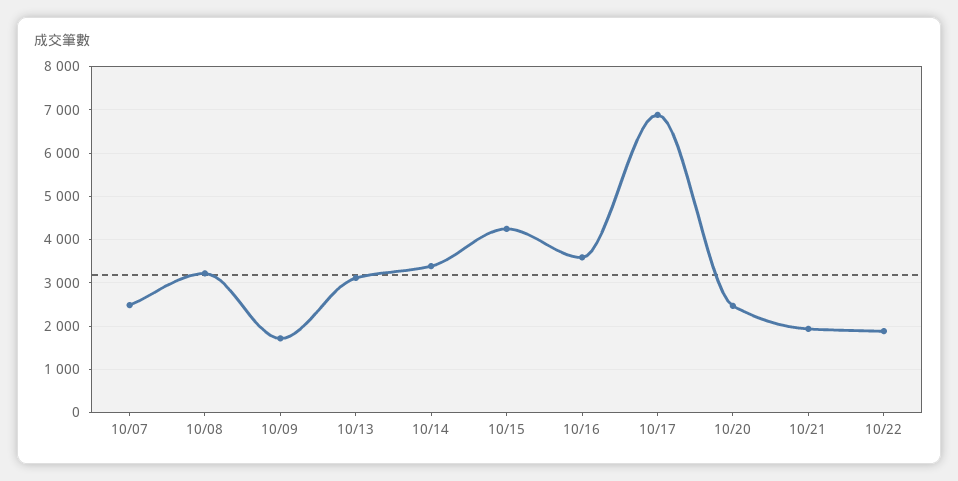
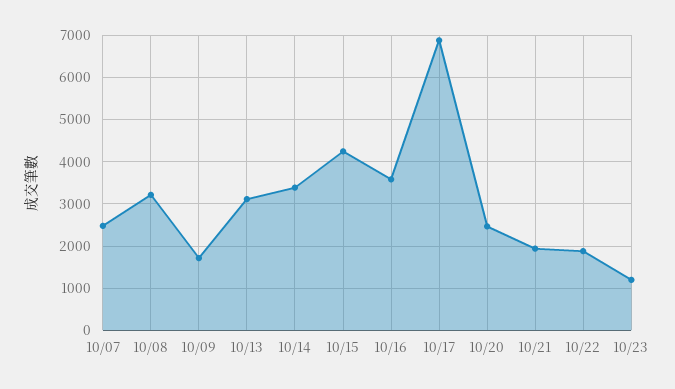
10/23: none -> 1200

